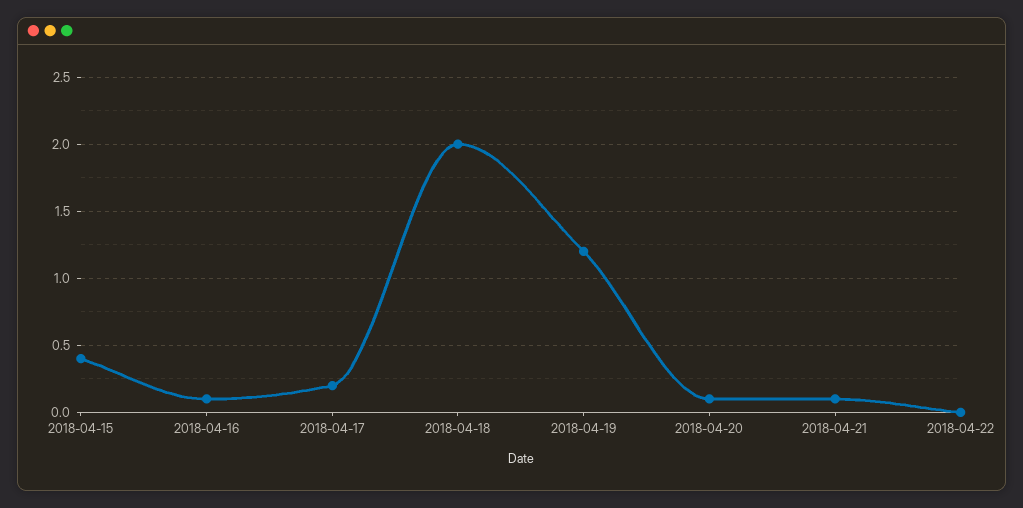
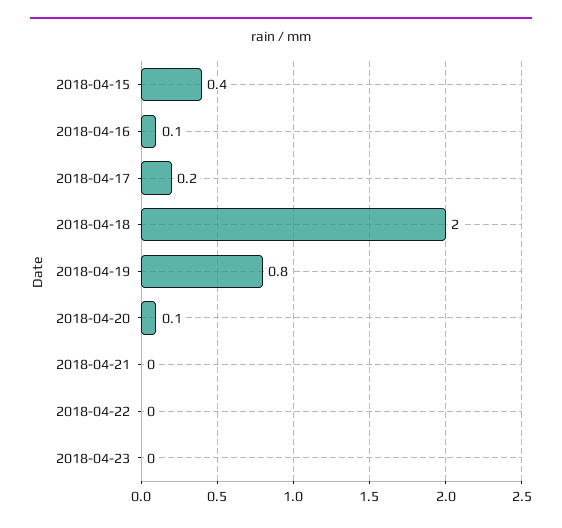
2018-04-19: 1.2 -> 0.8
2018-04-21: 0.1 -> 0
2018-04-23: none -> 0

